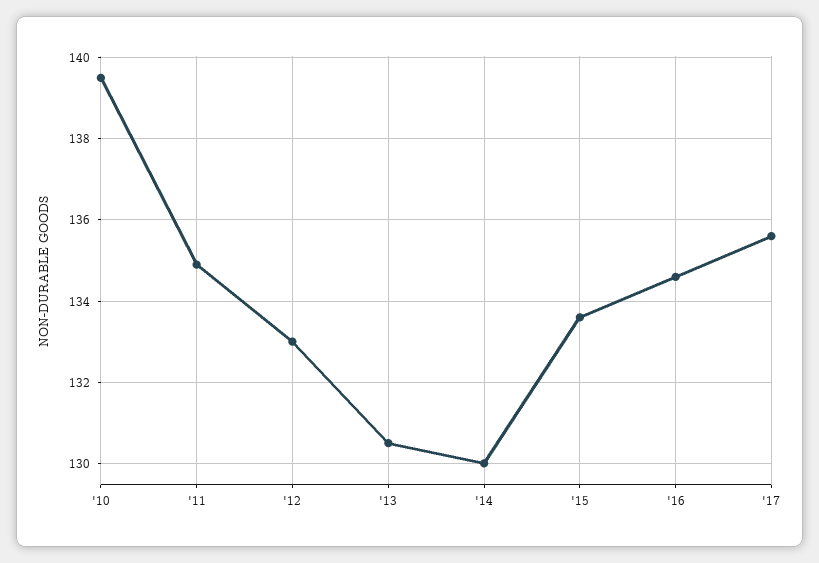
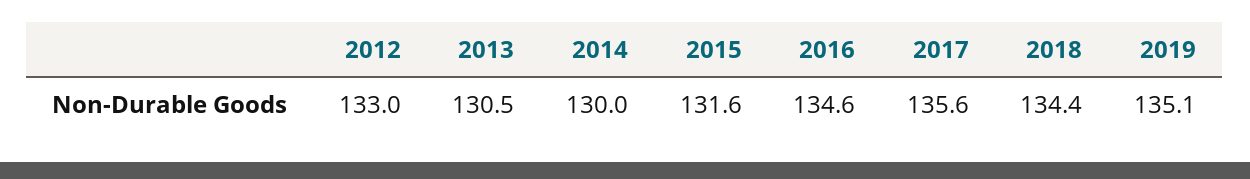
'10: 139.5 -> none
'11: 135 -> none
'15: 133.5 -> 131.6
2018: none -> 134.4
2019: none -> 135.1

